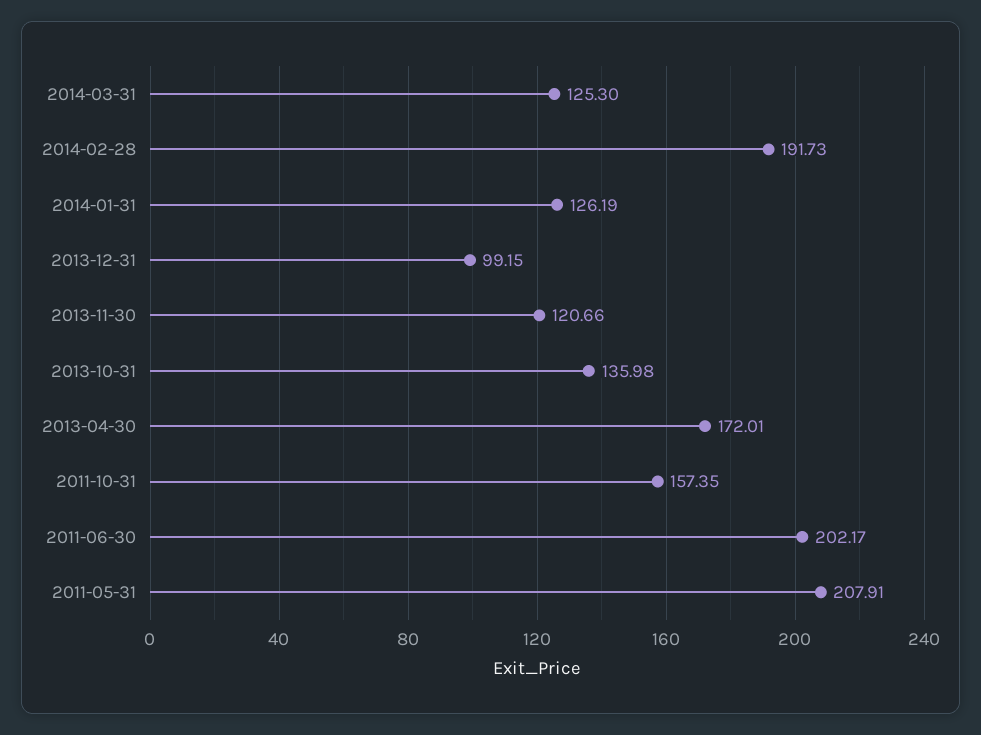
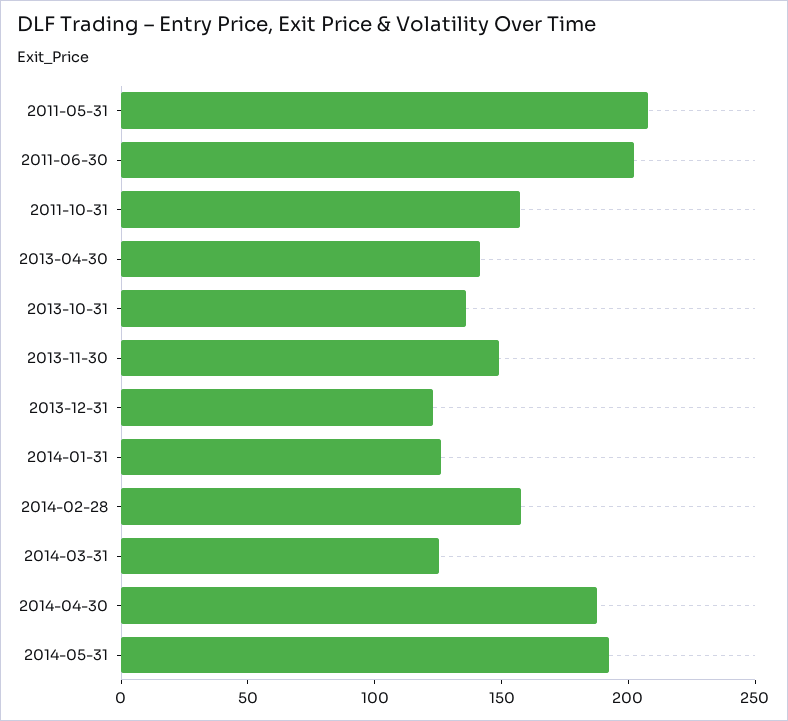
2014-02-28: 191.73 -> 160
2013-12-31: 99.15 -> 120
2013-11-30: 120.66 -> 150
2013-04-30: 172.01 -> 140
2014-04-30: none -> 190
2014-05-31: none -> 190

